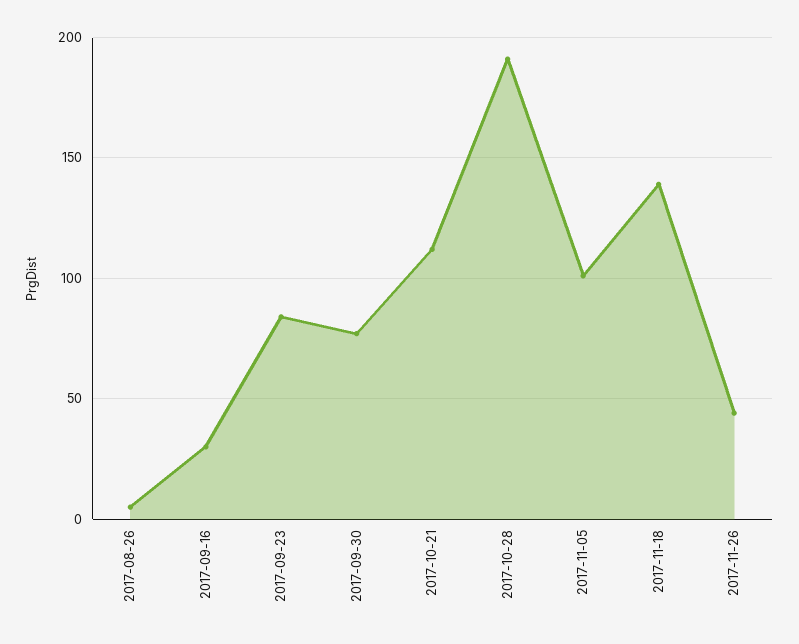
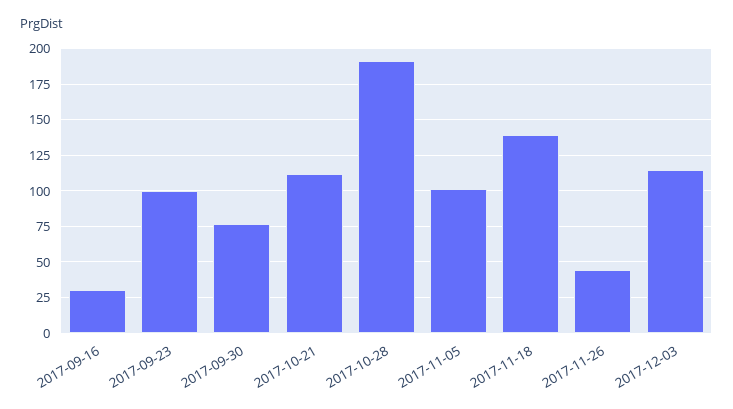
2017-08-26: 5 -> none
2017-09-23: 85 -> 100
2017-12-03: none -> 115

